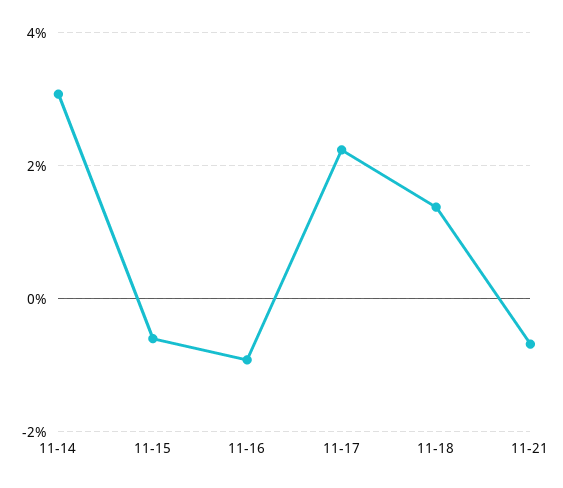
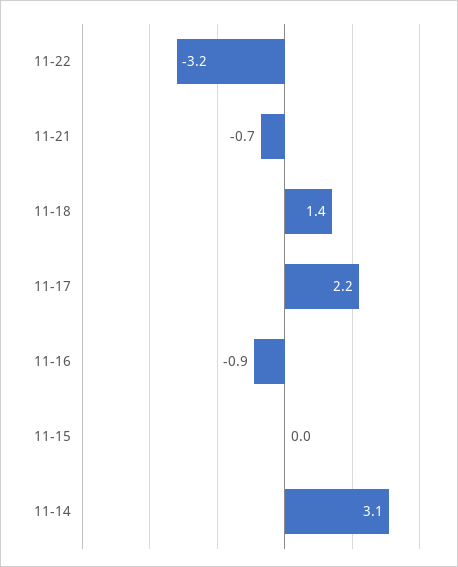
11-15: -0.6 -> 0
11-22: none -> -3.2

